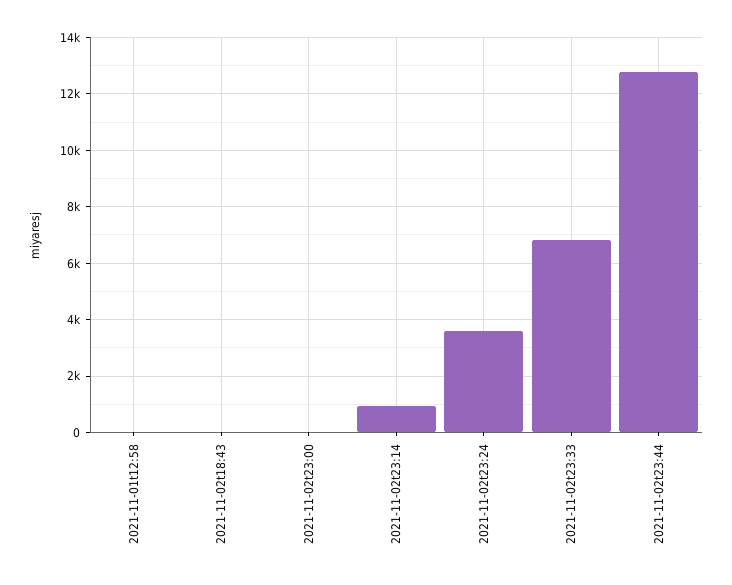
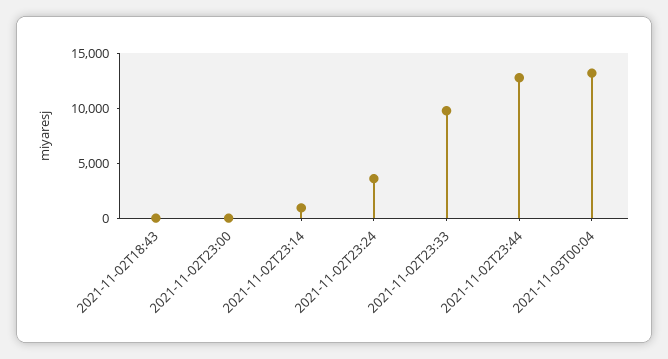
2021-11-01t12:58: 0 -> none
2021-11-02t23:33: 6750 -> 10000
2021-11-03T00:04: none -> 13000

